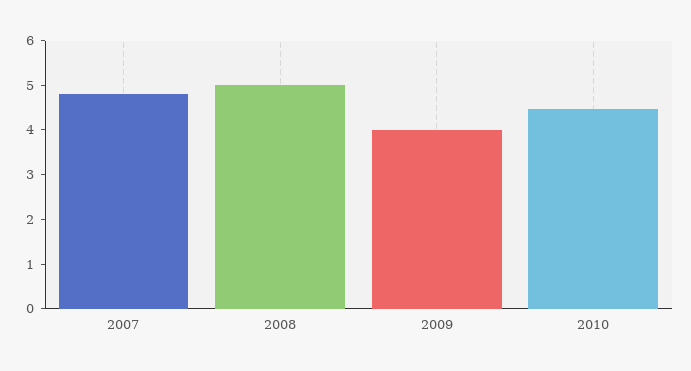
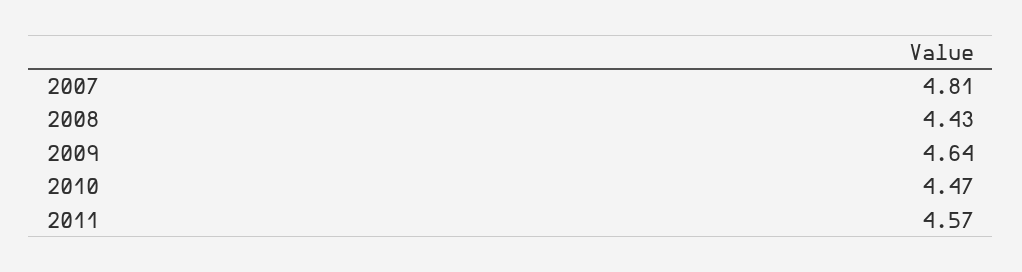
2008: 5 -> 4.43
2009: 4 -> 4.64
2011: none -> 4.57

